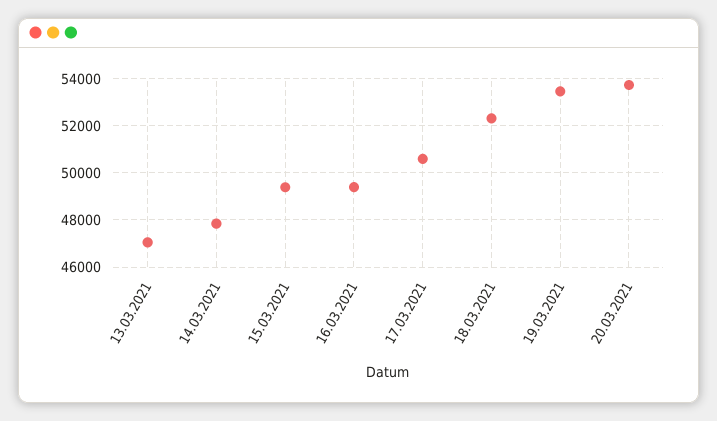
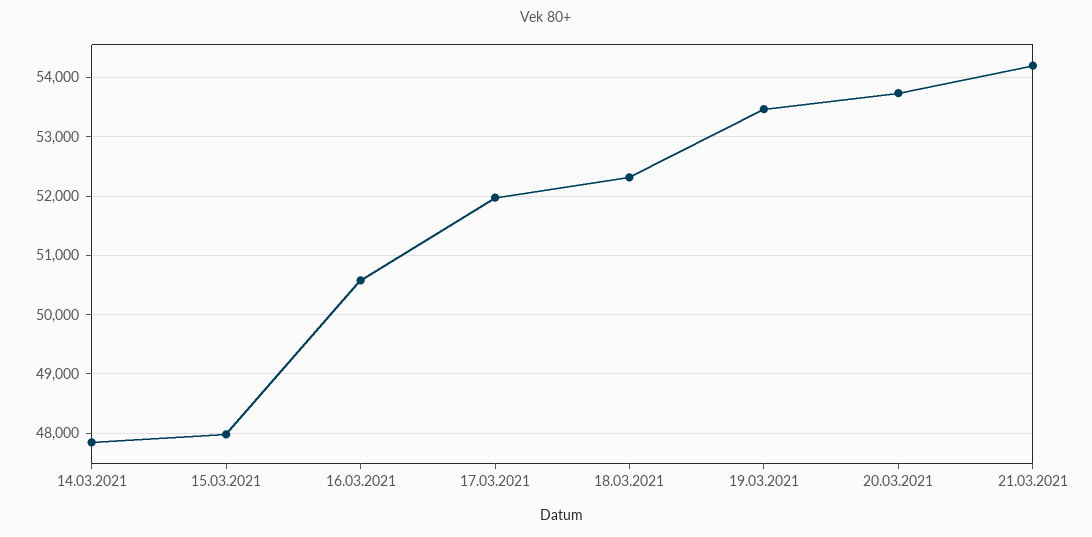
13.03.2021: 47000 -> none
15.03.2021: 49500 -> 48000
16.03.2021: 49500 -> 50600
17.03.2021: 50500 -> 52000
21.03.2021: none -> 54200

